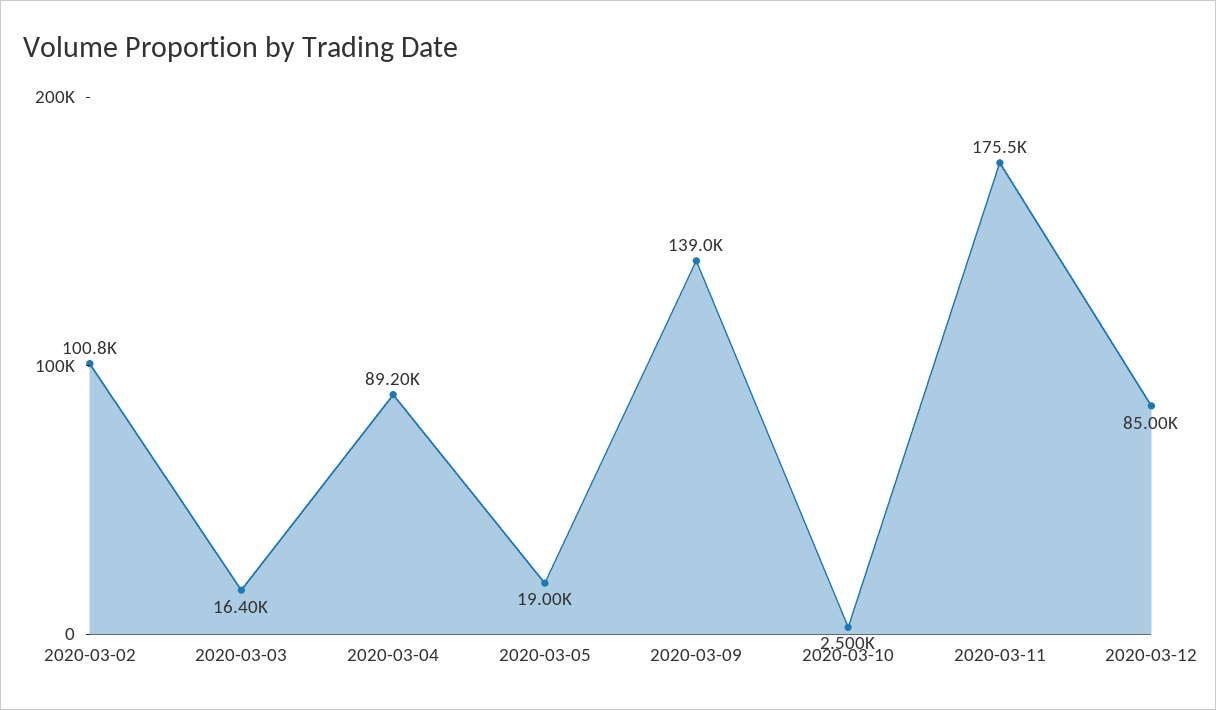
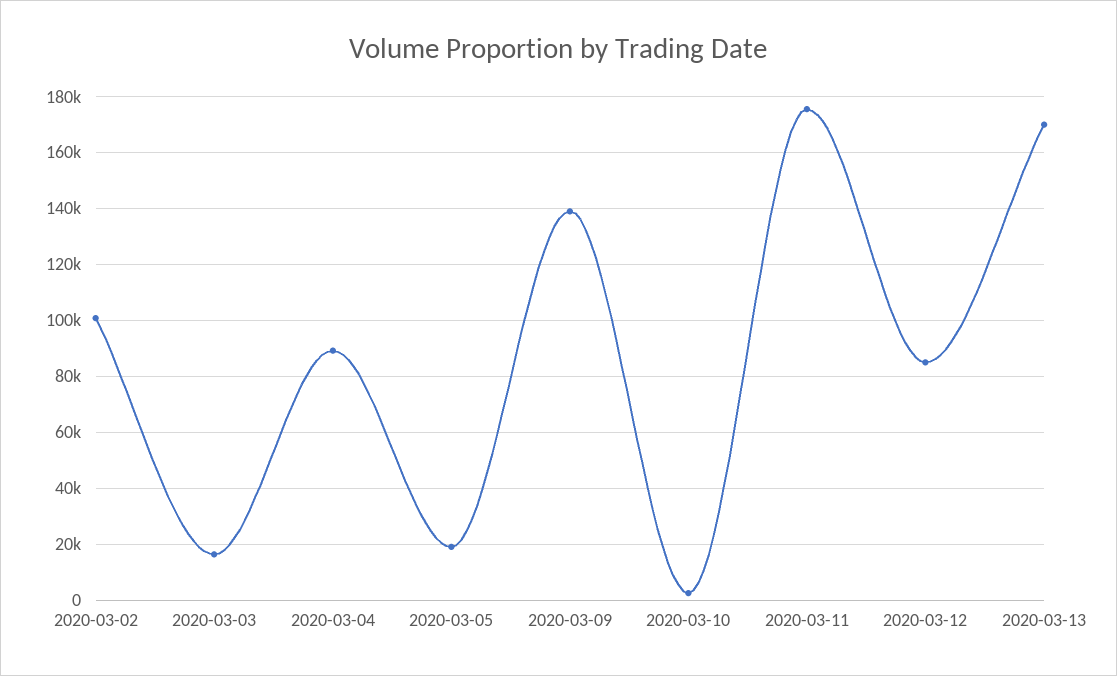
2020-03-13: none -> 170000

